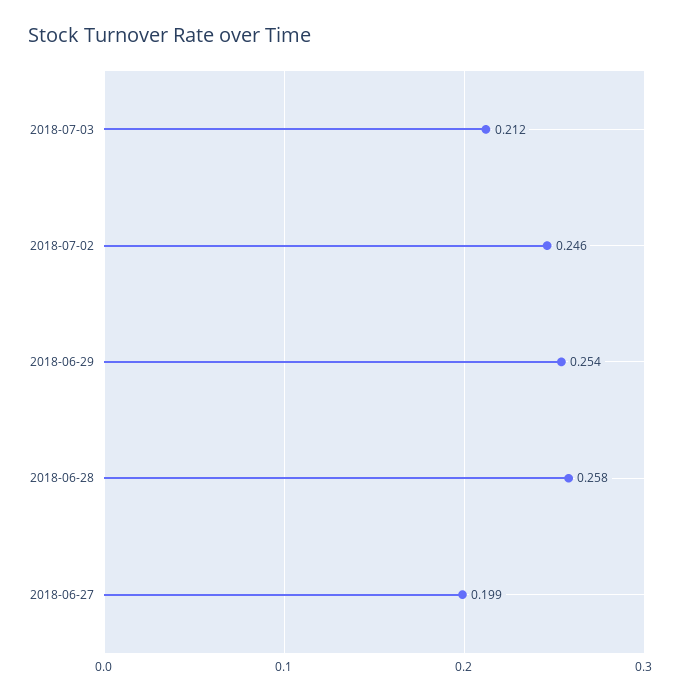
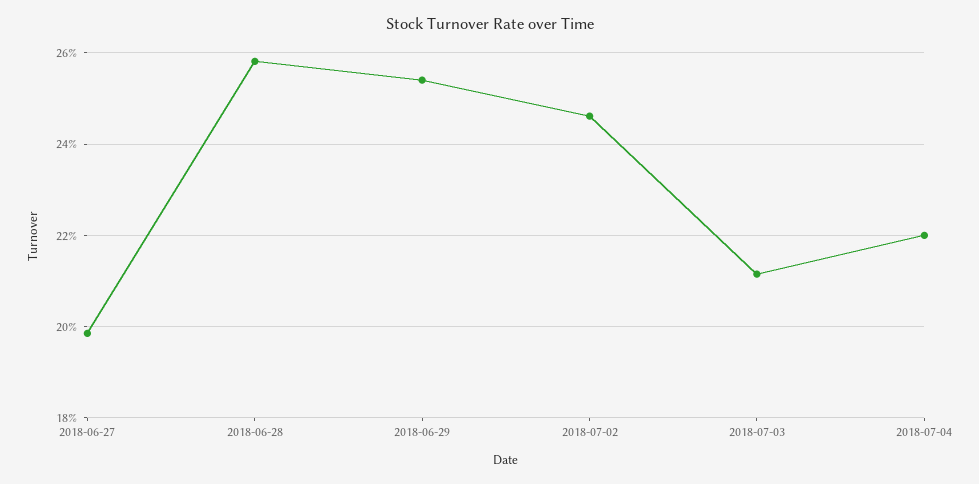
2018-07-04: none -> 0.22

